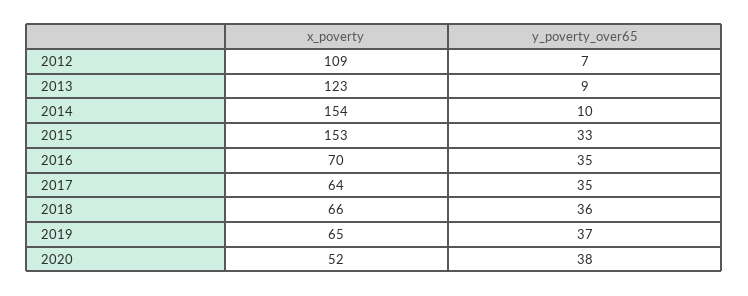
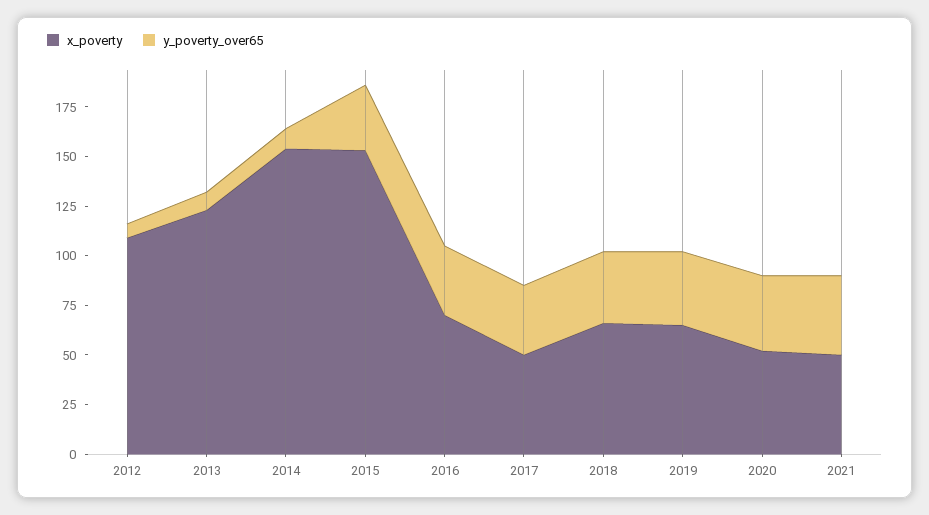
x_poverty, 2017: 64 -> 50
x_poverty, 2021: none -> 50
y_poverty_over65, 2021: none -> 40

